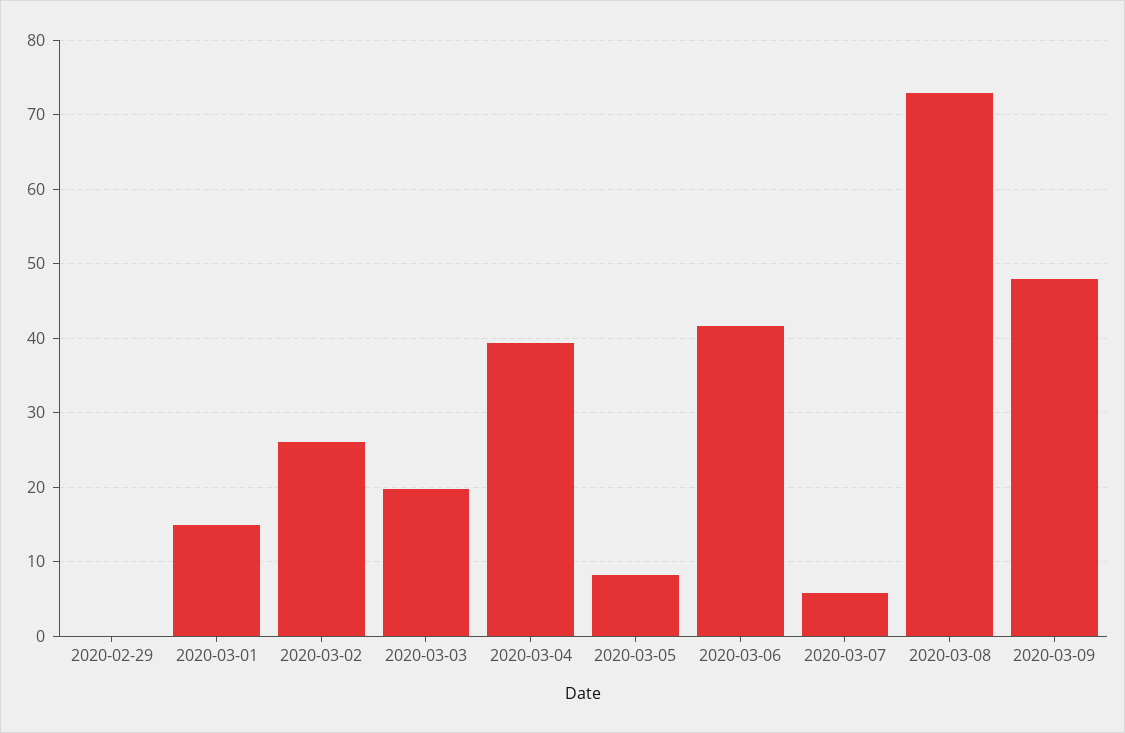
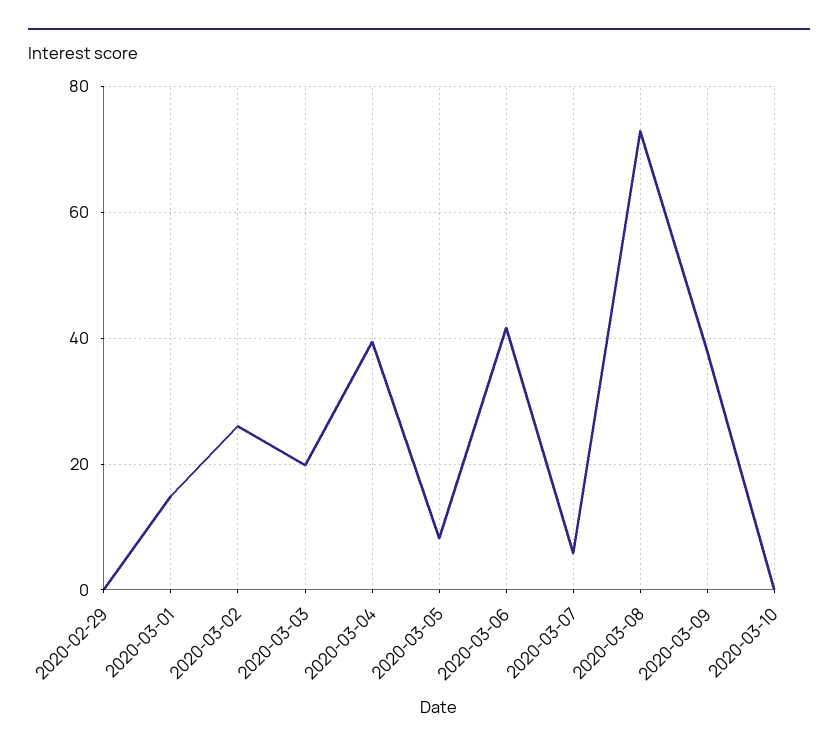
2020-03-09: 48 -> 38
2020-03-10: none -> 0

